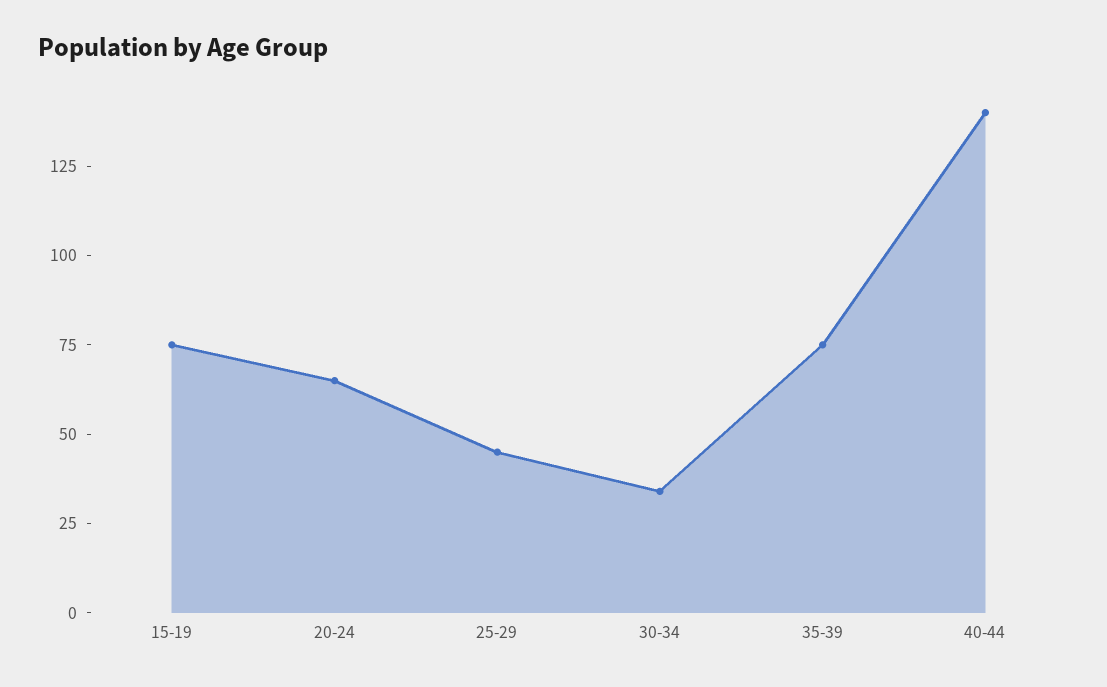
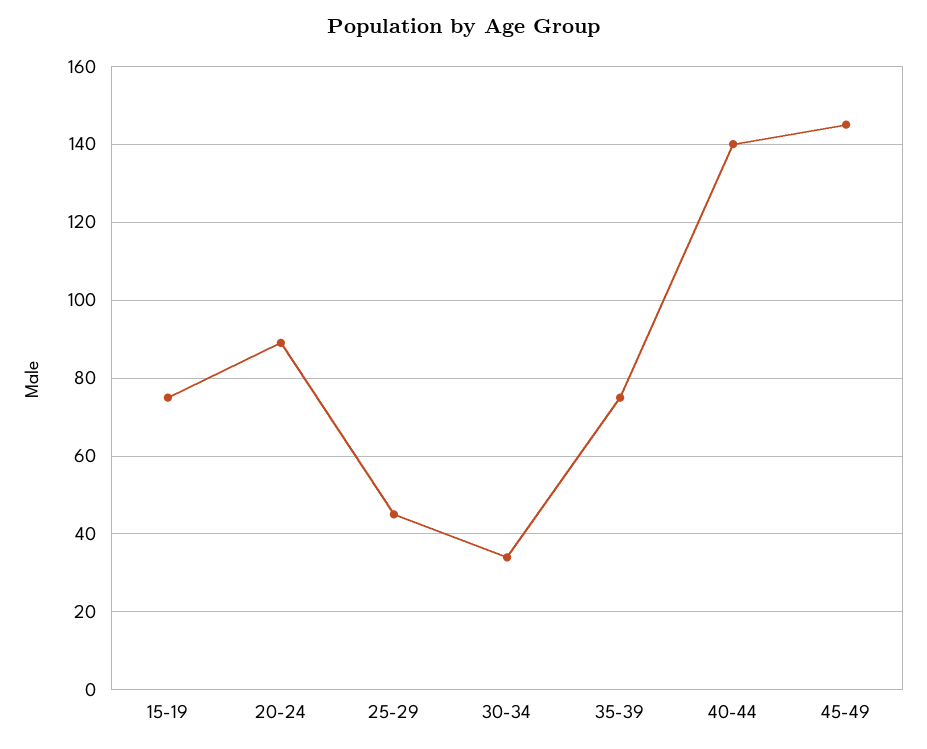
20-24: 65 -> 90
45-49: none -> 145

